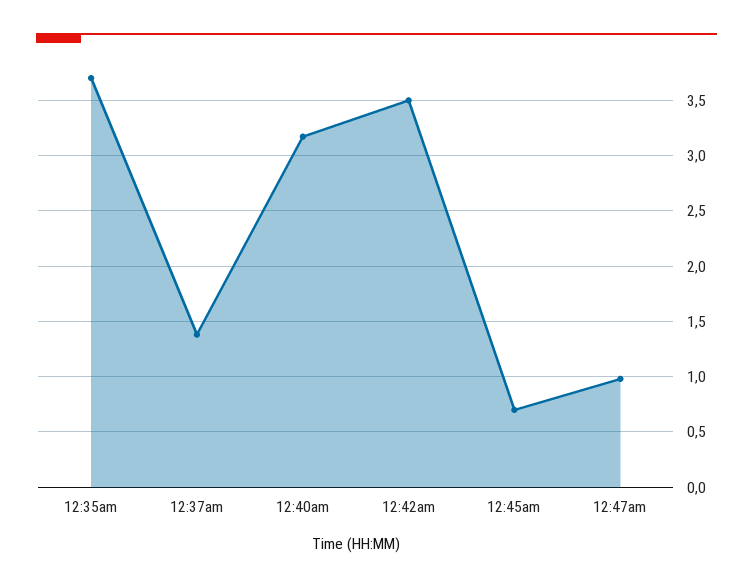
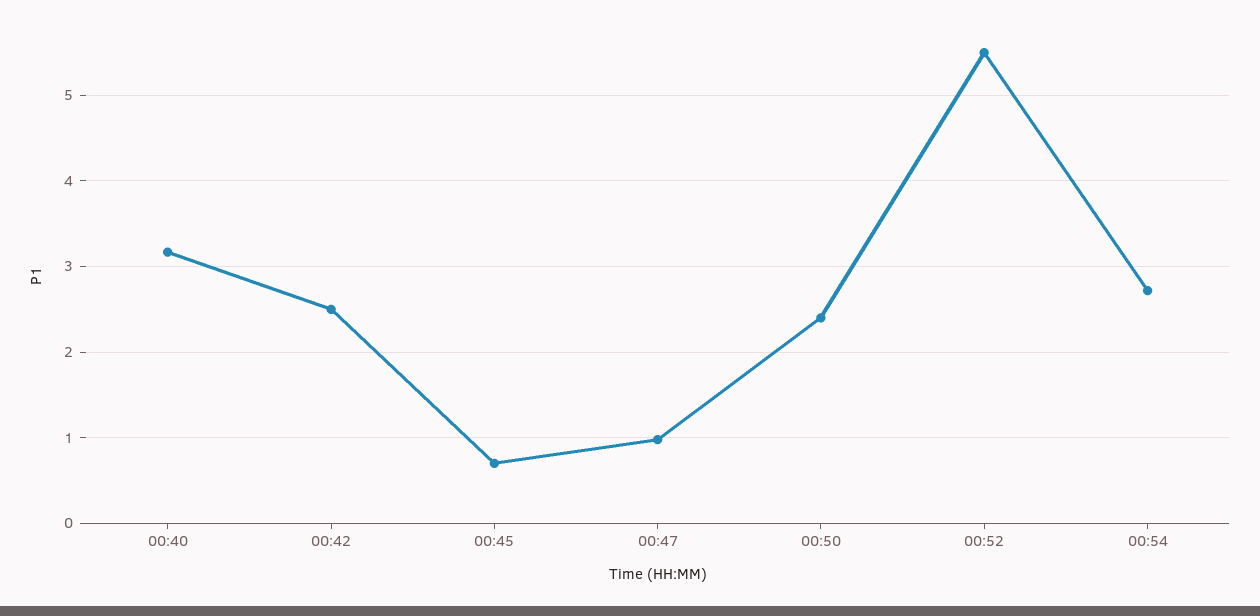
12:35am: 3.7 -> none
12:37am: 1.4 -> none
12:42am: 3.5 -> 2.5
00:50: none -> 2.4
00:52: none -> 5.5
00:54: none -> 2.7

